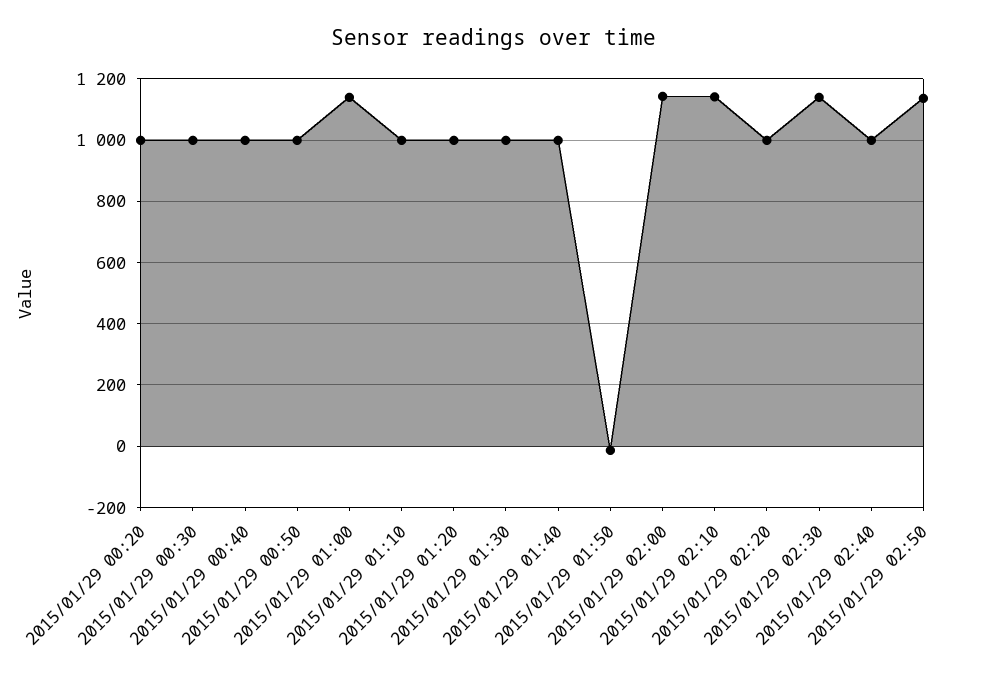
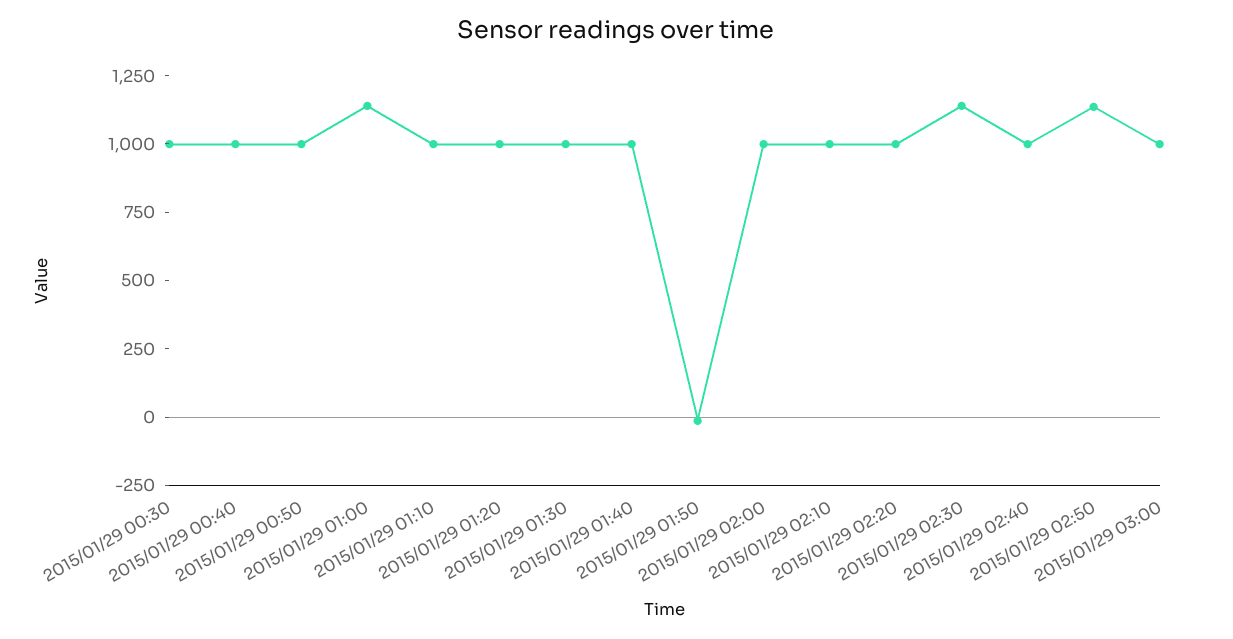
2015/01/29 00:20: 1000 -> none
2015/01/29 02:00: 1140 -> 1000
2015/01/29 02:10: 1140 -> 1000
2015/01/29 03:00: none -> 1000

